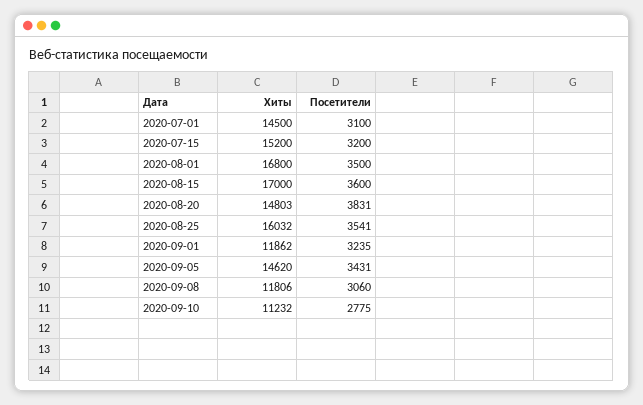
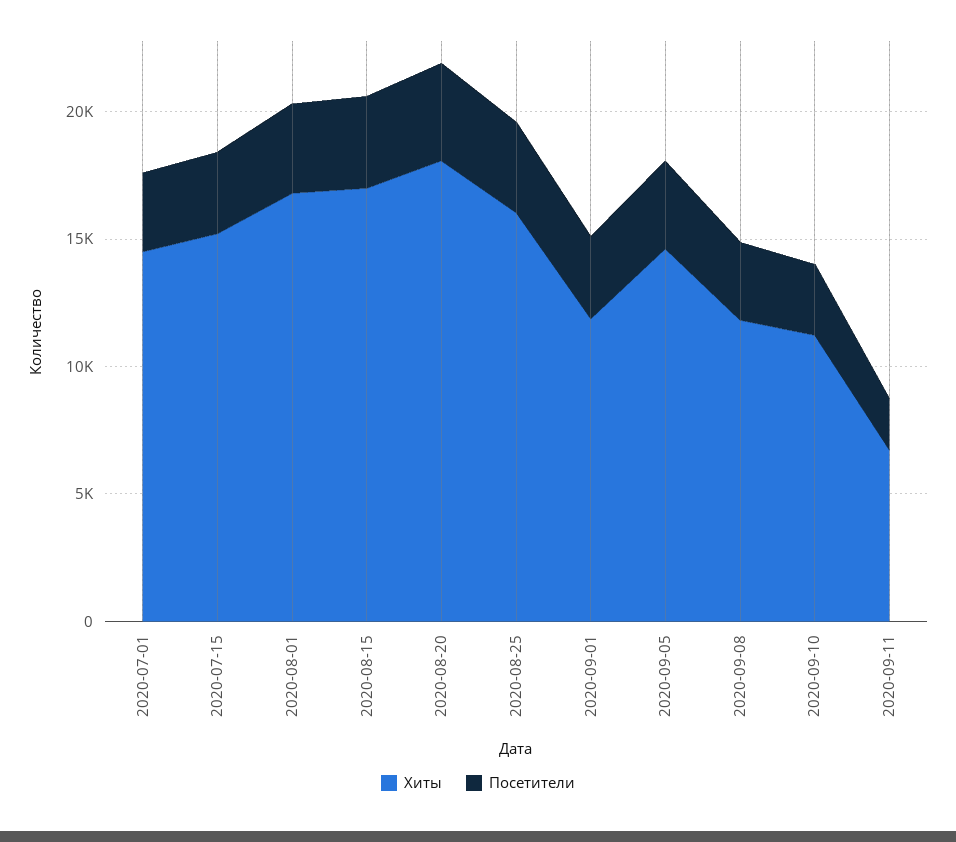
Хиты, 2020-08-20: 14803 -> 18000
Хиты, 2020-09-11: none -> 7000
Посетители, 2020-09-11: none -> 2000

